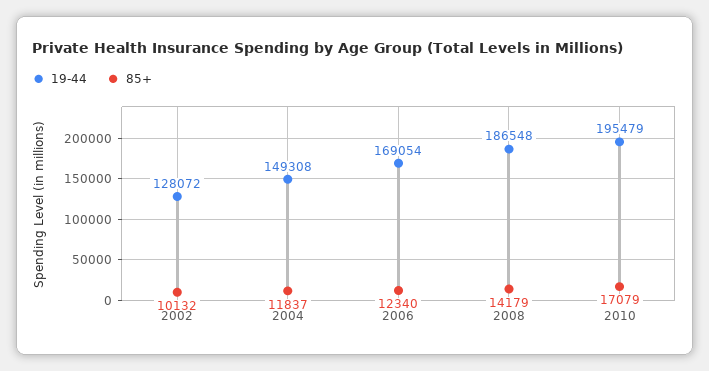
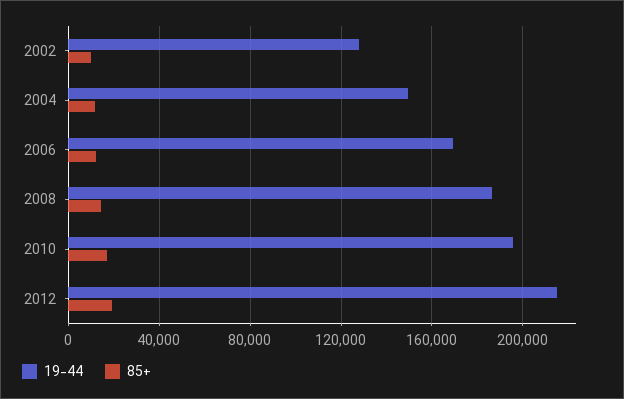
19-44, 2012: none -> 215000
85+, 2012: none -> 20000

